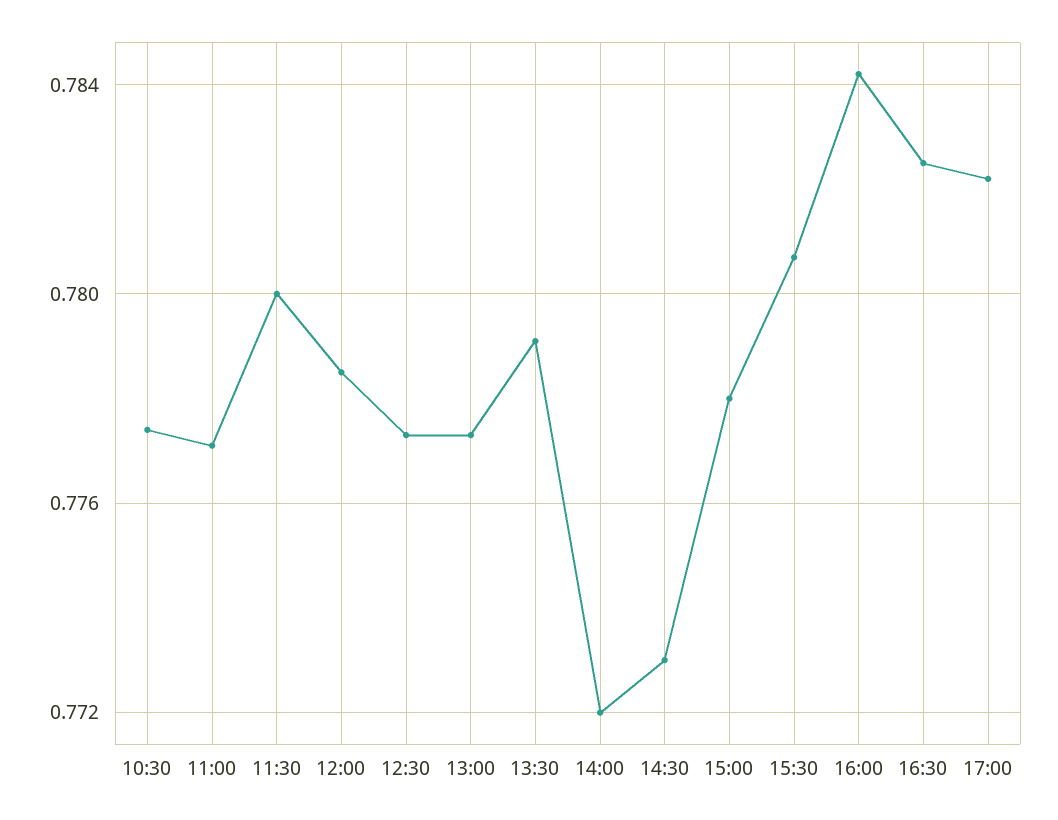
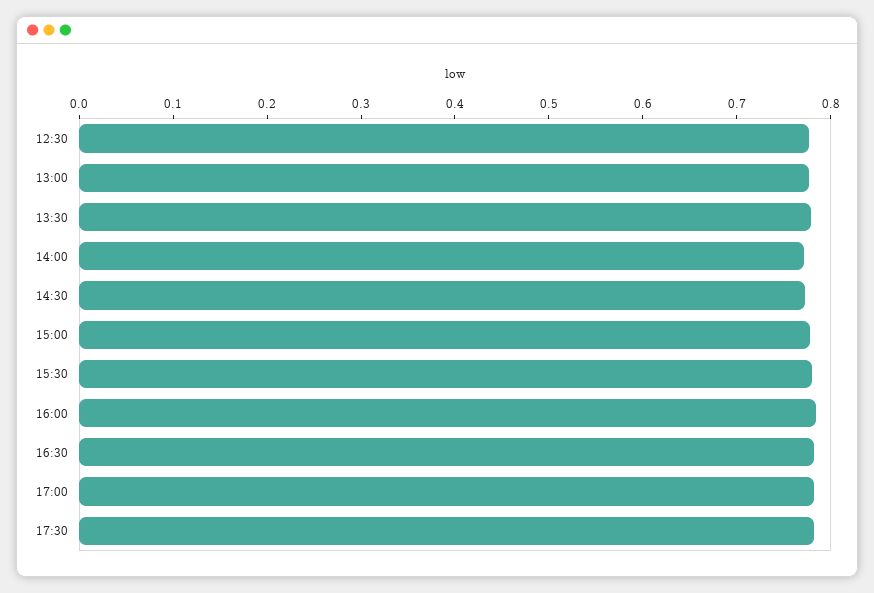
10:30: 0.7775 -> none
11:00: 0.777 -> none
11:30: 0.78 -> none
12:00: 0.7785 -> none
17:30: none -> 0.78

